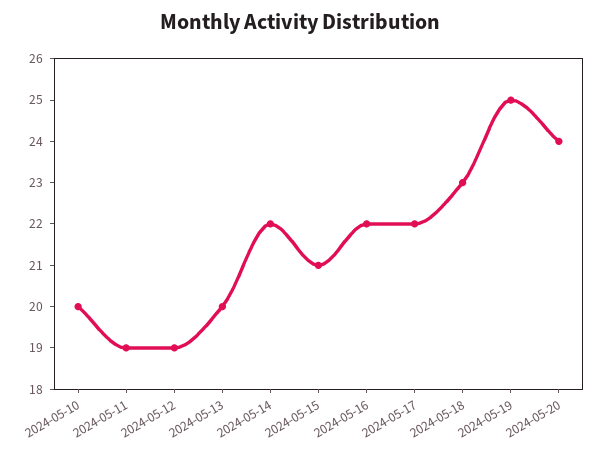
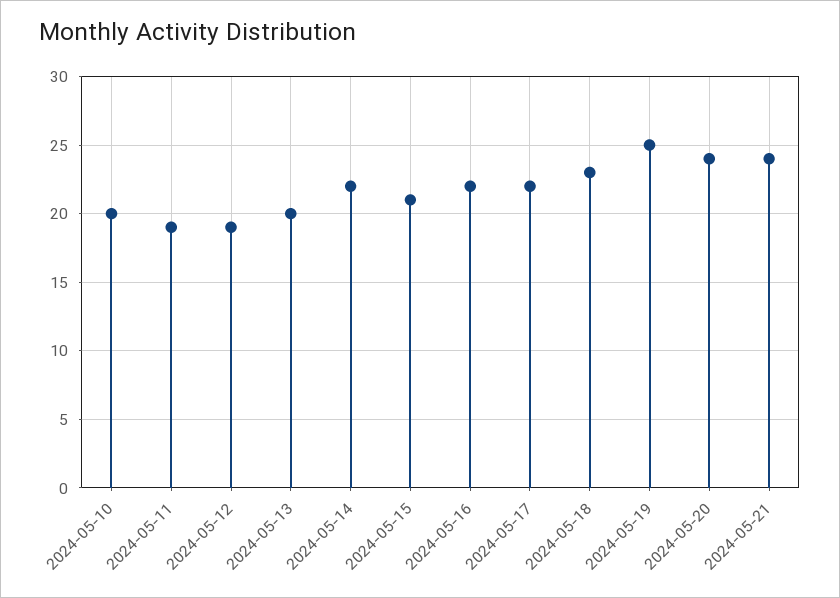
2024-05-21: none -> 24

